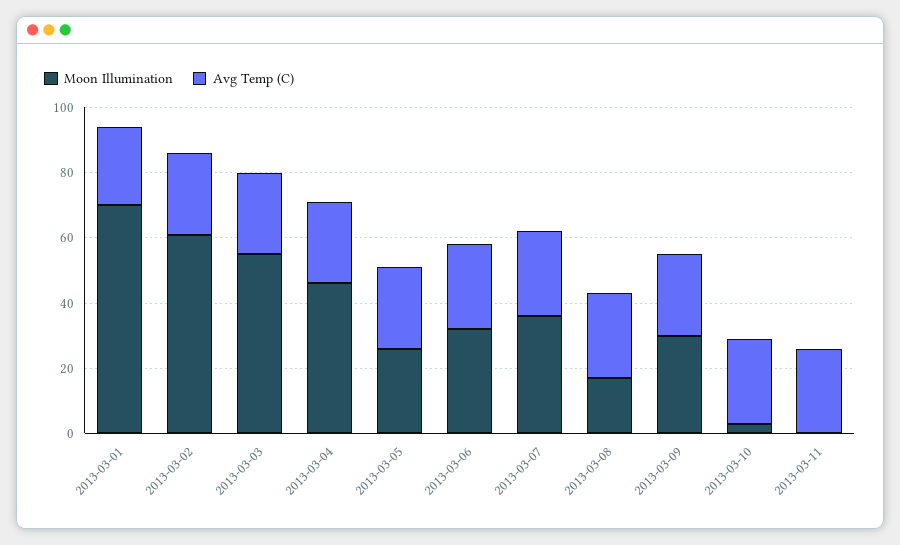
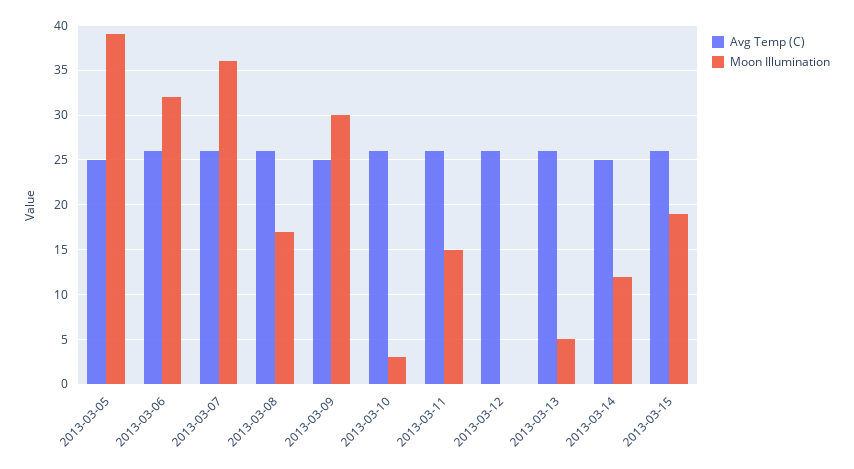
Moon Illumination, 2013-03-01: 70 -> none
Avg Temp (C), 2013-03-01: 25 -> none
Moon Illumination, 2013-03-02: 60 -> none
Avg Temp (C), 2013-03-02: 25 -> none
Moon Illumination, 2013-03-03: 55 -> none
Avg Temp (C), 2013-03-03: 25 -> none
Moon Illumination, 2013-03-04: 45 -> none
Avg Temp (C), 2013-03-04: 25 -> none
Moon Illumination, 2013-03-05: 25 -> 39
Moon Illumination, 2013-03-11: 0 -> 15
Avg Temp (C), 2013-03-12: none -> 26
Moon Illumination, 2013-03-12: none -> 0
Avg Temp (C), 2013-03-13: none -> 26
Moon Illumination, 2013-03-13: none -> 5
Avg Temp (C), 2013-03-14: none -> 25
Moon Illumination, 2013-03-14: none -> 12
Avg Temp (C), 2013-03-15: none -> 26
Moon Illumination, 2013-03-15: none -> 19

